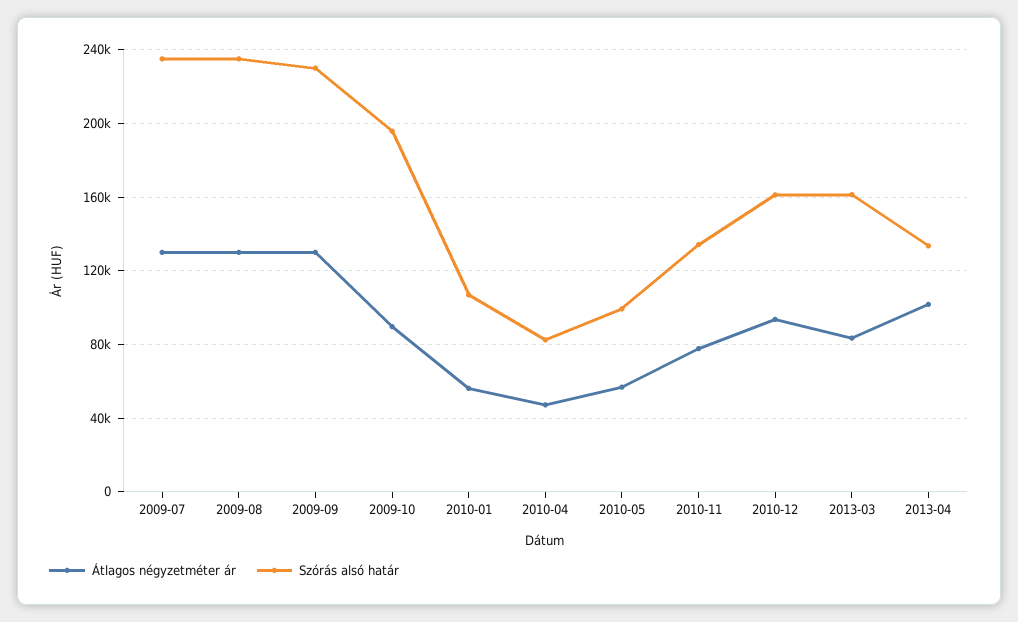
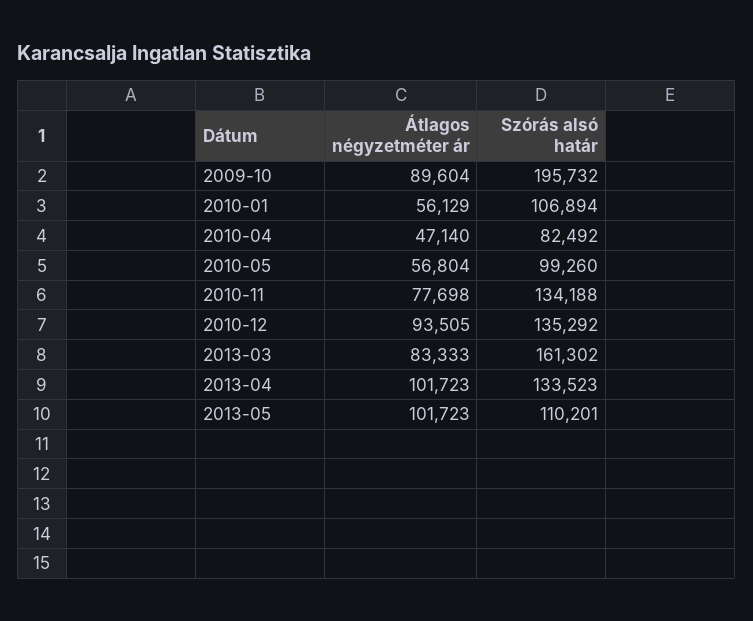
Átlagos négyzetméter ár, 2009-07: 130000 -> none
Szórás alsó határ, 2009-07: 235000 -> none
Átlagos négyzetméter ár, 2009-08: 130000 -> none
Szórás alsó határ, 2009-08: 235000 -> none
Átlagos négyzetméter ár, 2009-09: 130000 -> none
Szórás alsó határ, 2009-09: 230000 -> none
Szórás alsó határ, 2010-12: 160000 -> 135292
Átlagos négyzetméter ár, 2013-05: none -> 101723
Szórás alsó határ, 2013-05: none -> 110201

